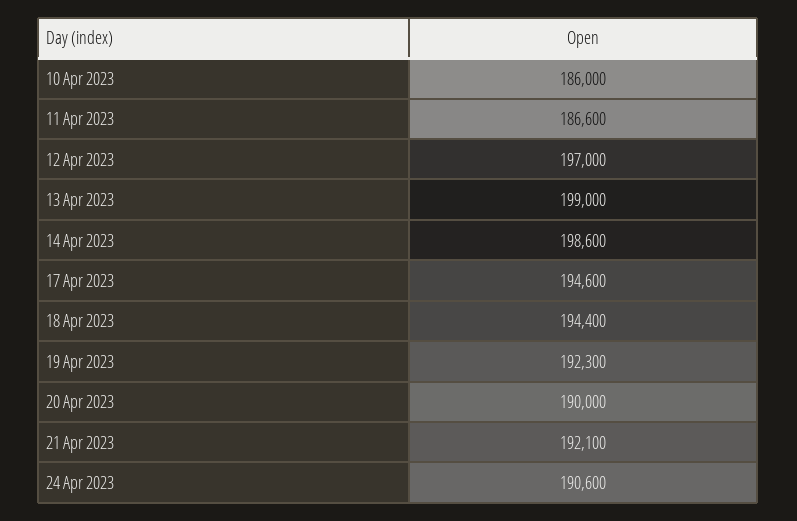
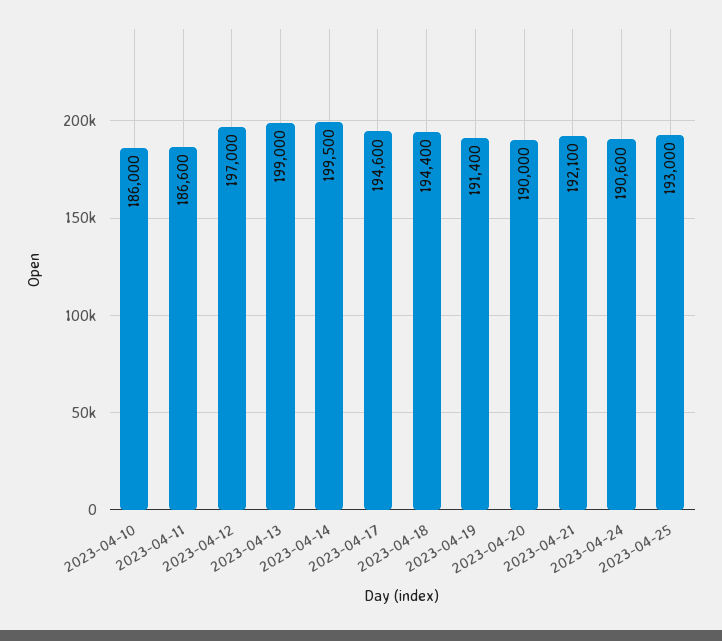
14 Apr 2023: 198600 -> 199500
19 Apr 2023: 192300 -> 191400
2023-04-25: none -> 193000

